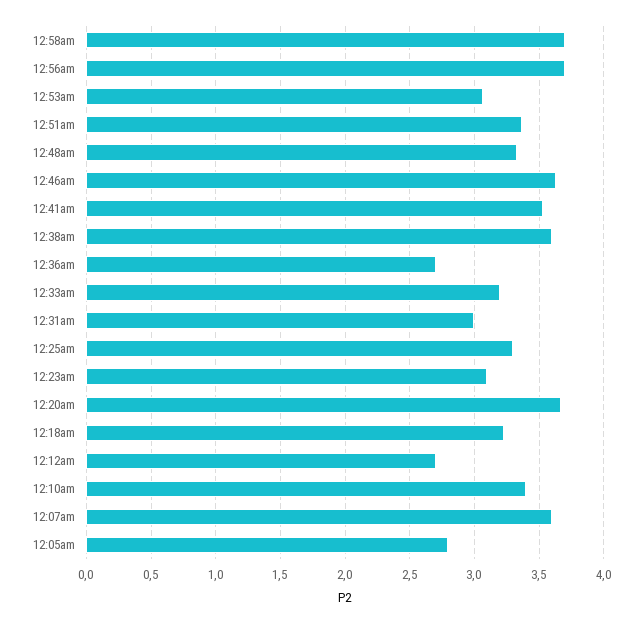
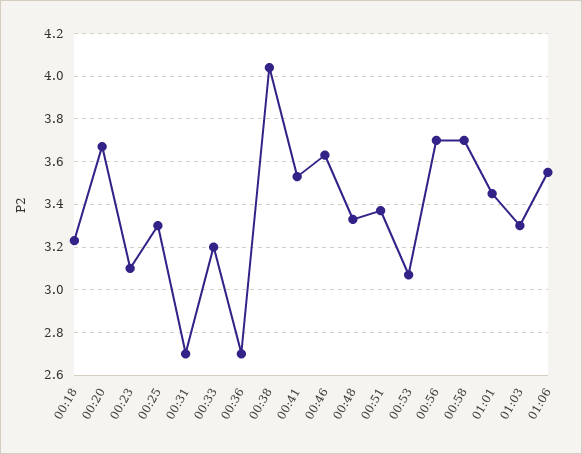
12:38am: 3.6 -> 4.05
12:31am: 3 -> 2.7
12:12am: 2.7 -> none
12:10am: 3.4 -> none
12:07am: 3.6 -> none
12:05am: 2.8 -> none
01:01: none -> 3.45
01:03: none -> 3.3
01:06: none -> 3.55

